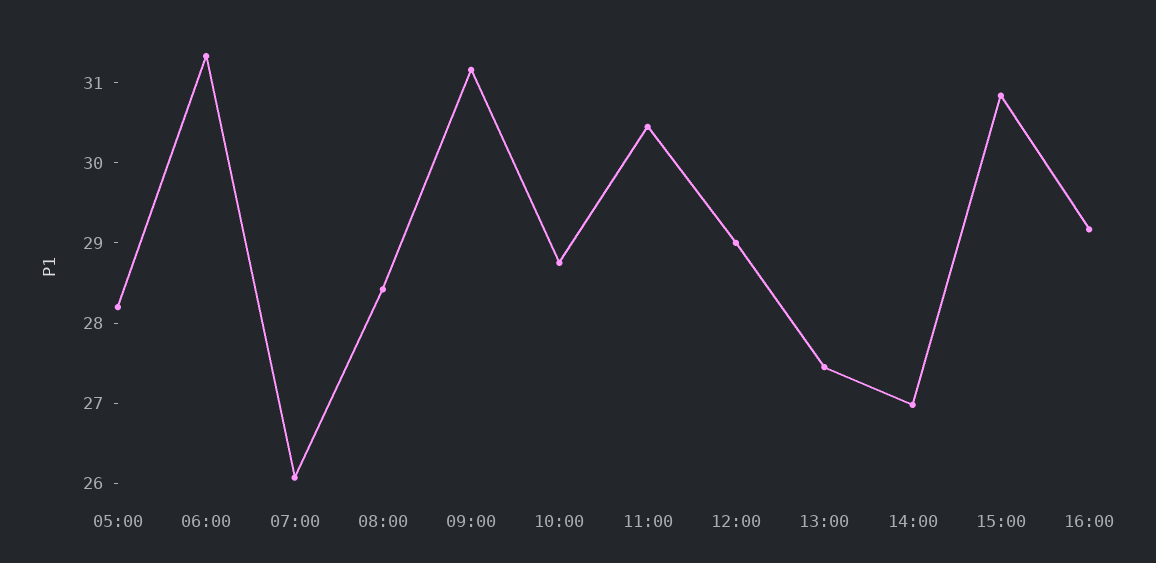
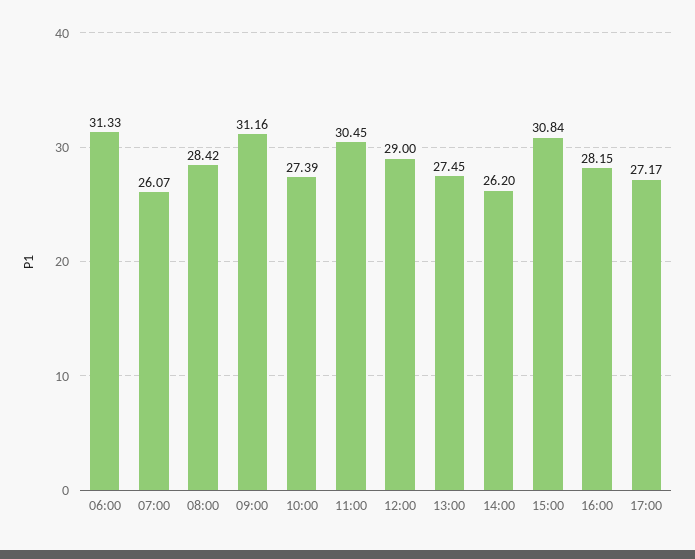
05:00: 28.2 -> none
10:00: 28.8 -> 27.39
14:00: 27 -> 26.2
16:00: 29.2 -> 28.15
17:00: none -> 27.17

